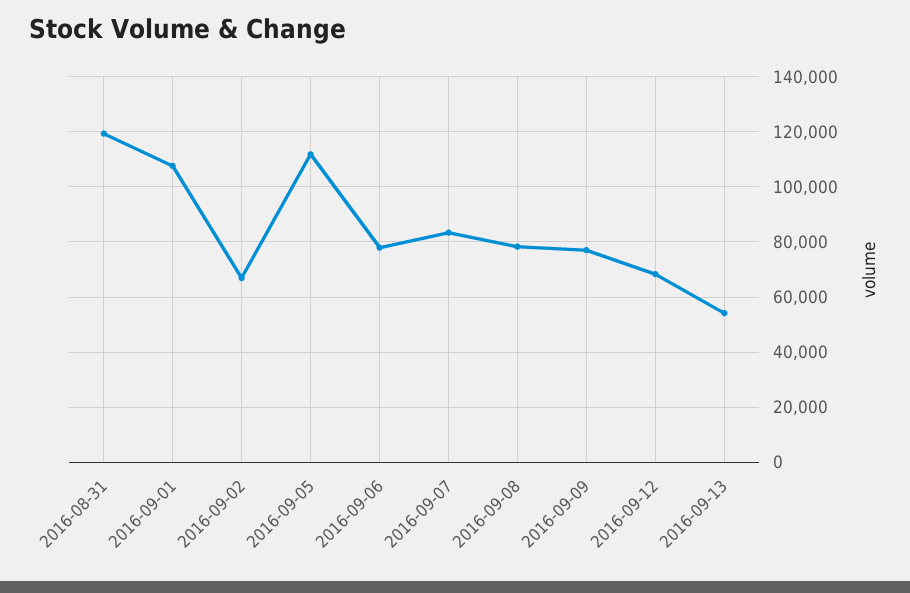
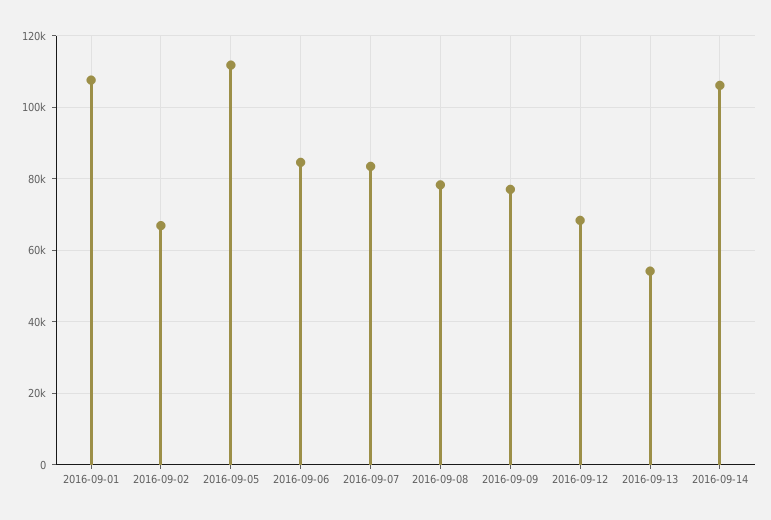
2016-08-31: 120000 -> none
2016-09-06: 77500 -> 84000
2016-09-14: none -> 106000

